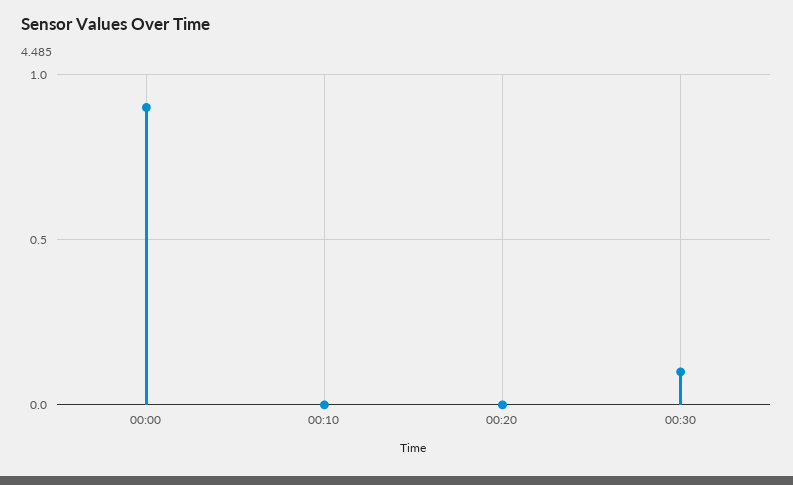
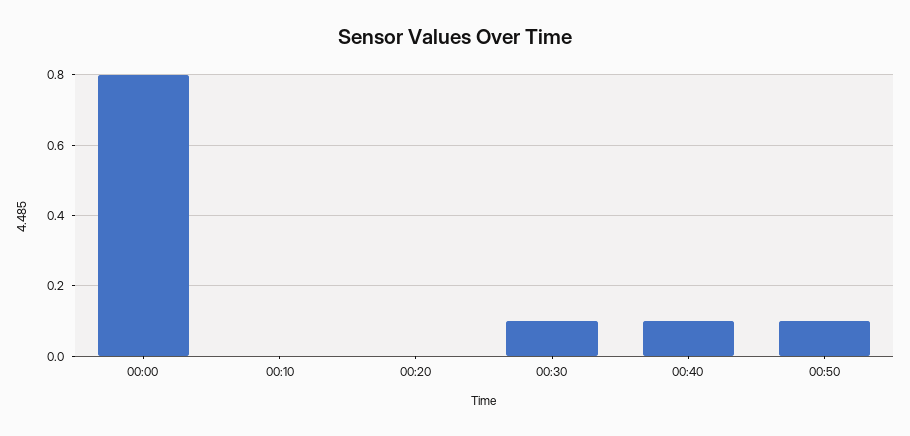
00:00: 0.9 -> 0.8
00:40: none -> 0.1
00:50: none -> 0.1

